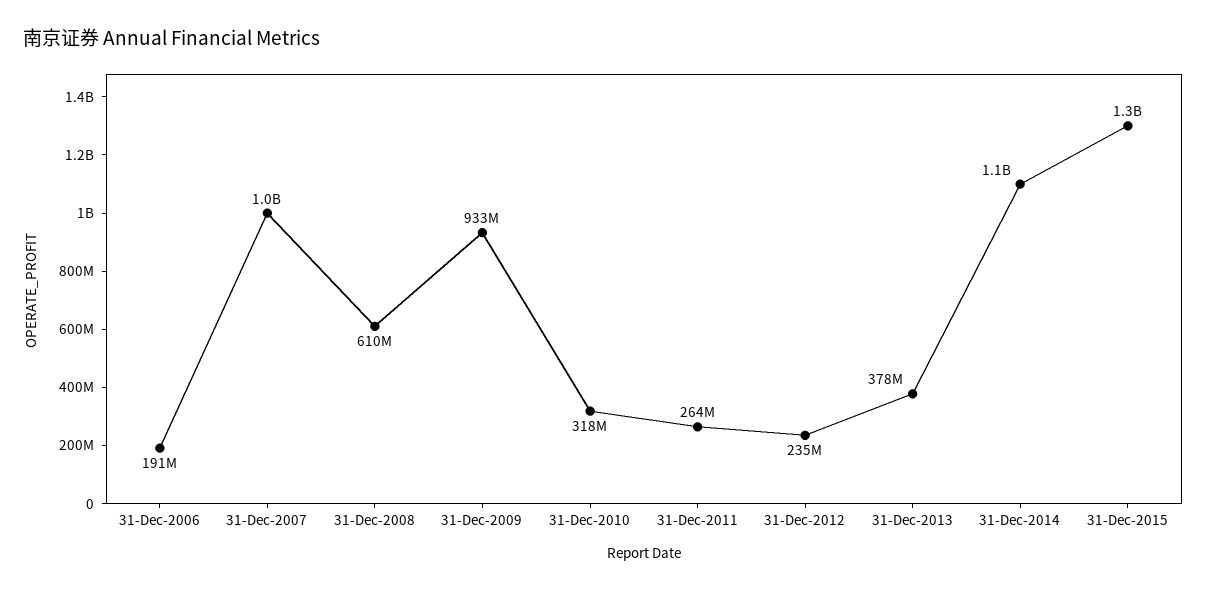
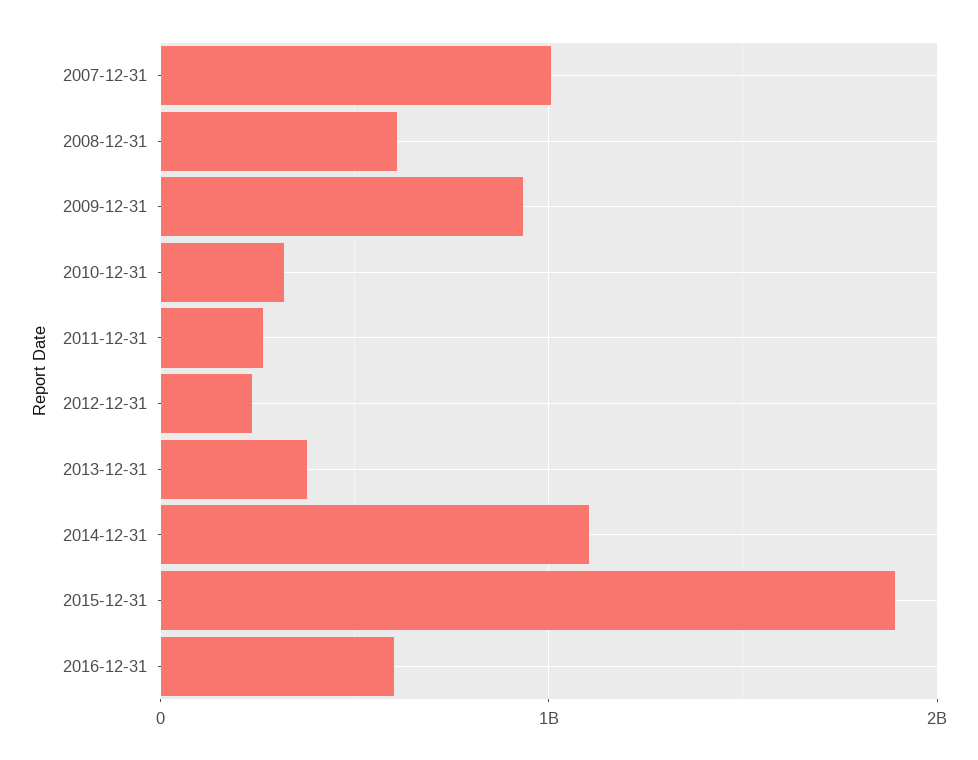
31-Dec-2006: 191000000 -> none
31-Dec-2015: 1300000000 -> 1900000000
2016-12-31: none -> 600000000

